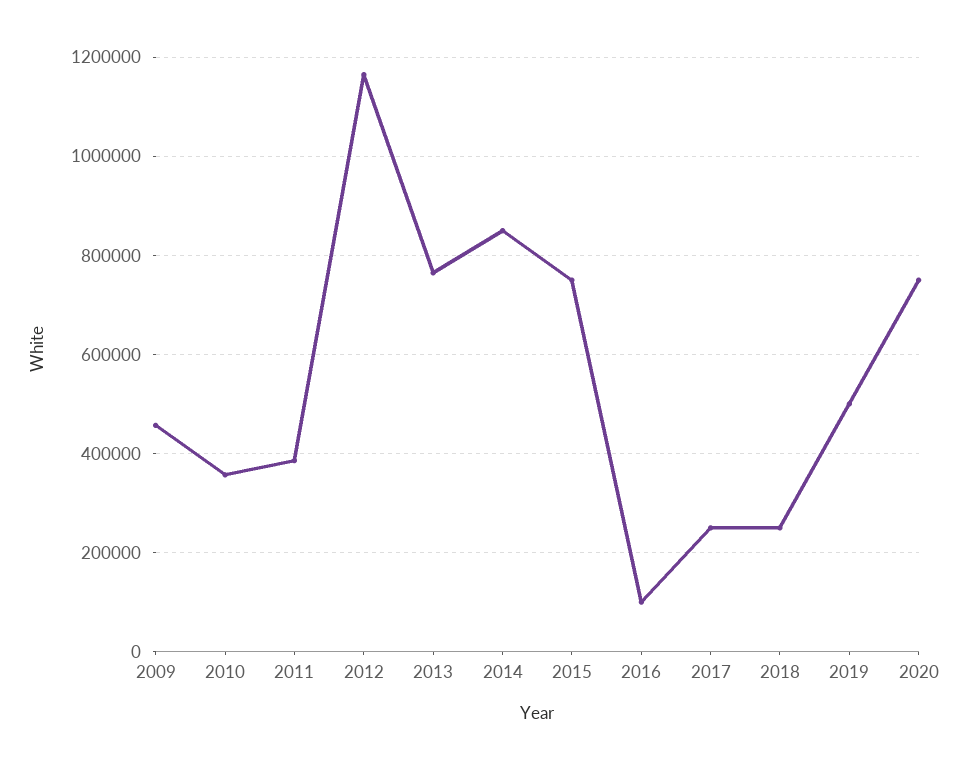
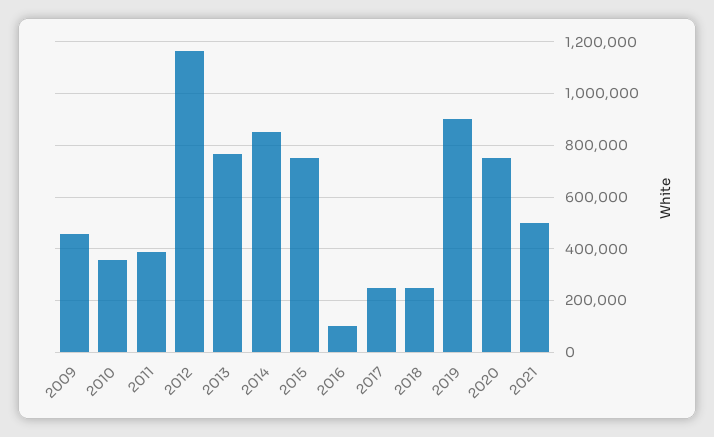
2019: 500000 -> 900000
2021: none -> 500000

